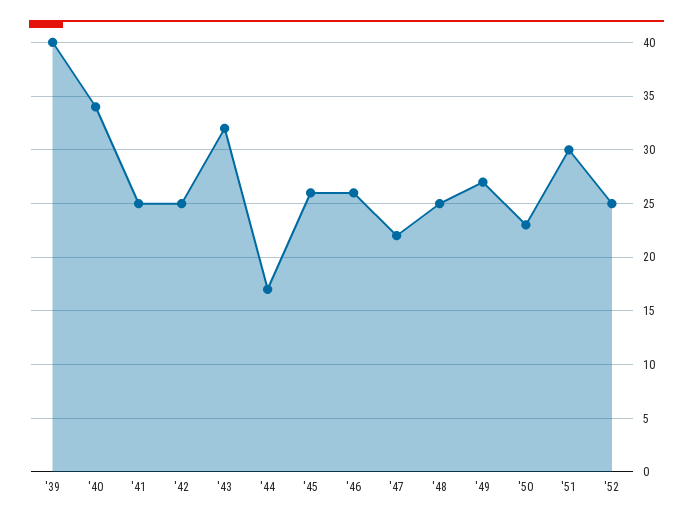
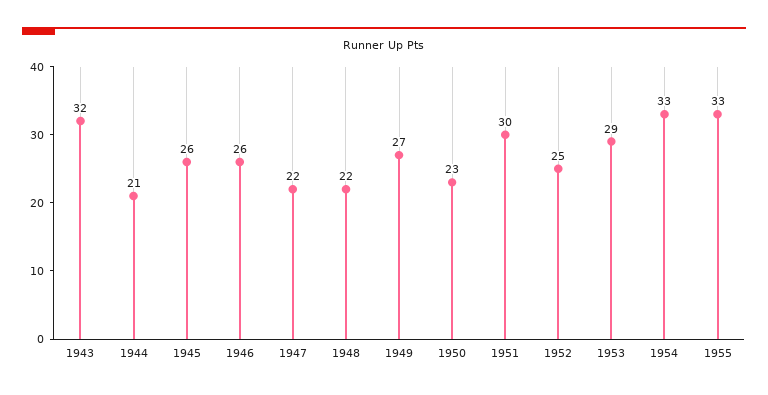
'39: 40 -> none
'40: 34 -> none
'41: 25 -> none
'42: 25 -> none
'44: 17 -> 21
'48: 25 -> 22
1953: none -> 29
1954: none -> 33
1955: none -> 33

